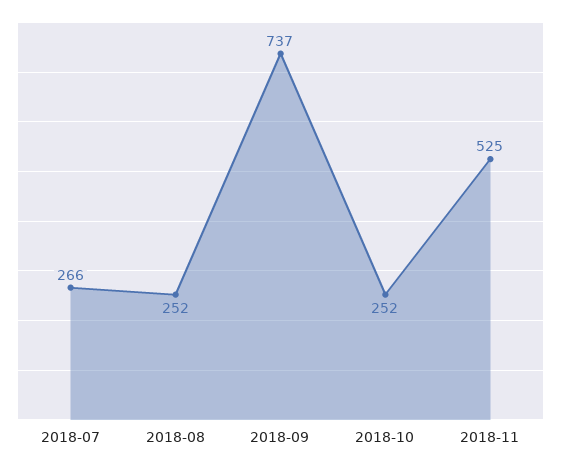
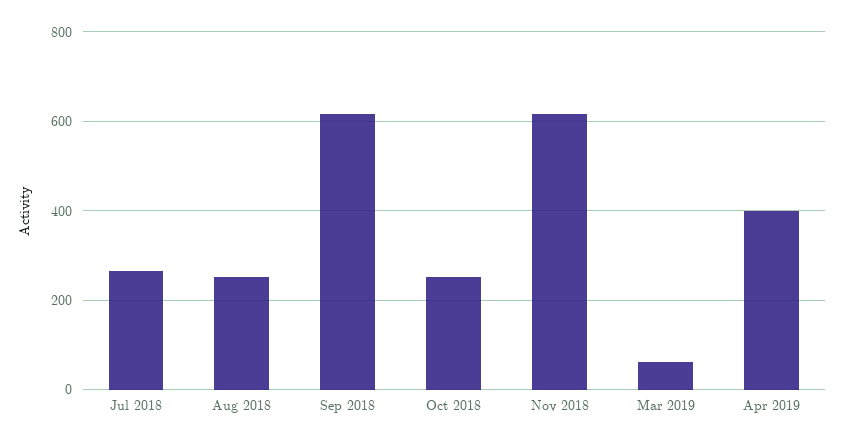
2018-09: 737 -> 620
2018-11: 525 -> 620
Mar 2019: none -> 60
Apr 2019: none -> 400

